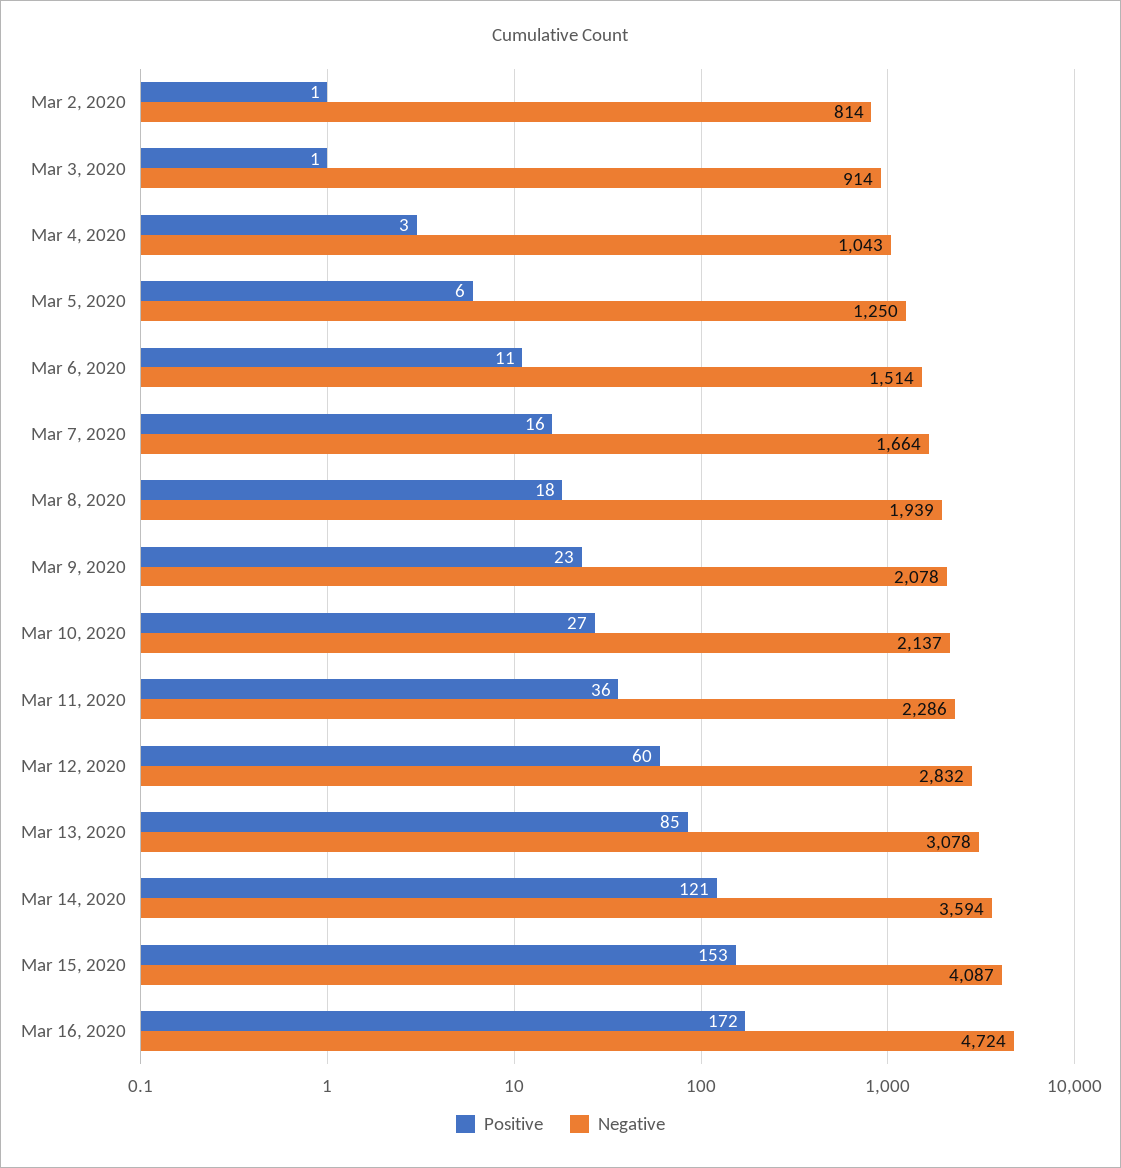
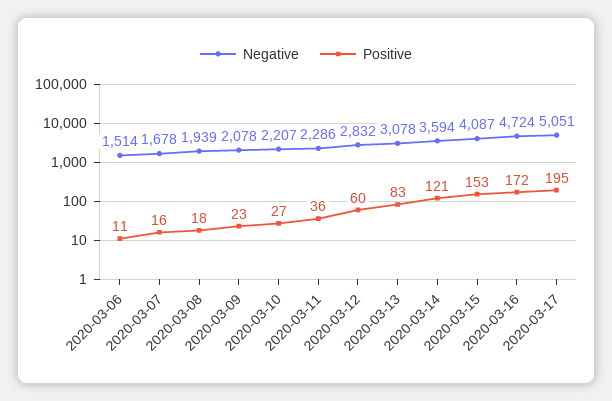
Positive, Mar 2, 2020: 1 -> none
Negative, Mar 2, 2020: 814 -> none
Positive, Mar 3, 2020: 1 -> none
Negative, Mar 3, 2020: 914 -> none
Positive, Mar 4, 2020: 3 -> none
Negative, Mar 4, 2020: 1043 -> none
Positive, Mar 5, 2020: 6 -> none
Negative, Mar 5, 2020: 1250 -> none
Negative, Mar 7, 2020: 1664 -> 1678
Negative, Mar 10, 2020: 2137 -> 2207
Positive, Mar 13, 2020: 85 -> 83
Negative, 2020-03-17: none -> 5051
Positive, 2020-03-17: none -> 195

